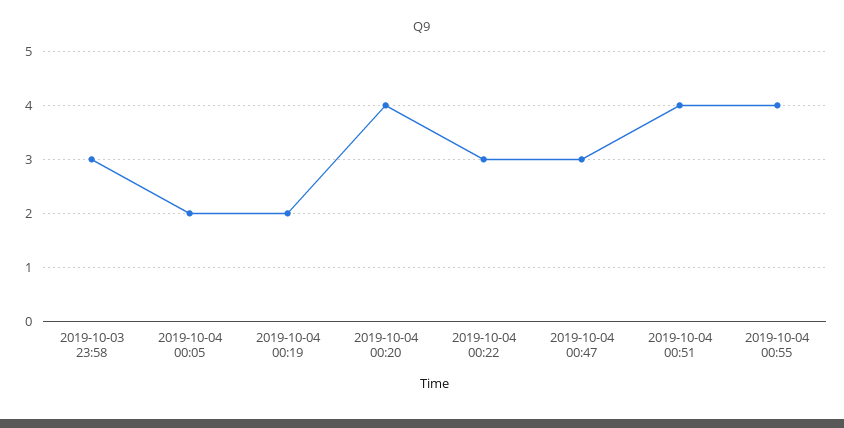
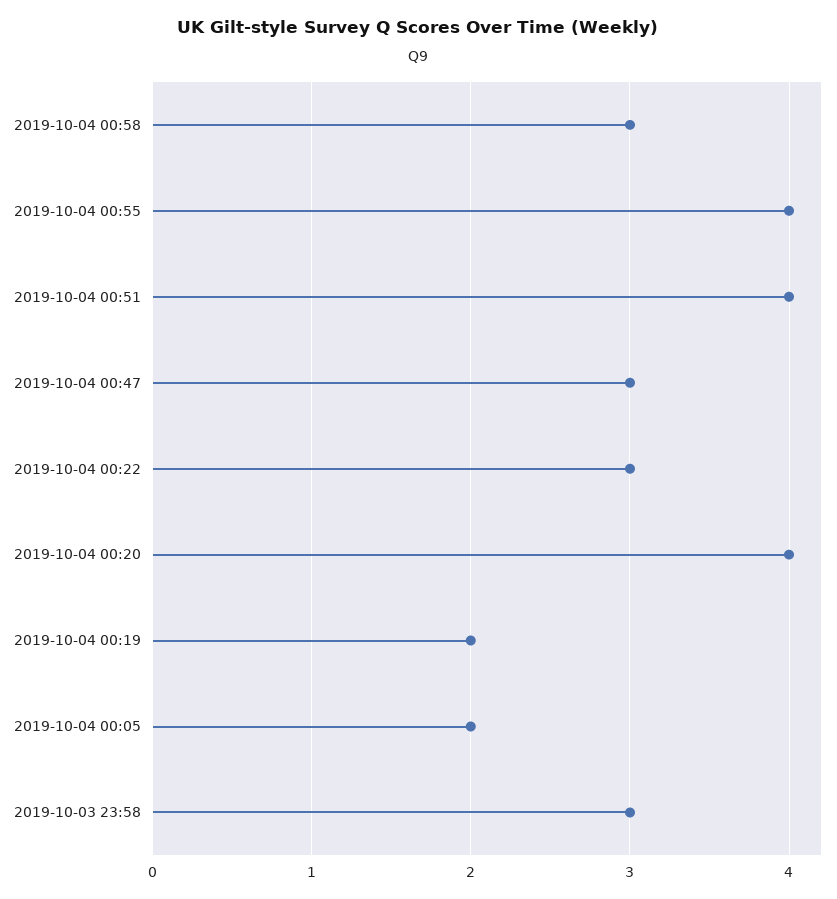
2019-10-04 00:58: none -> 3

